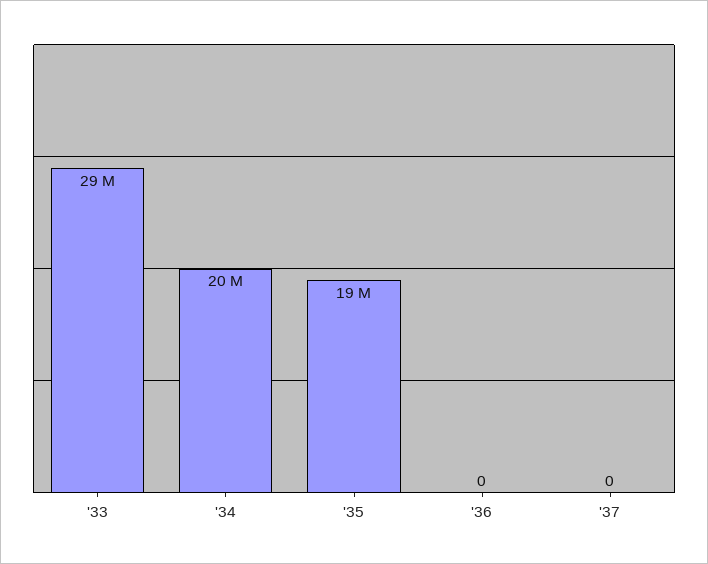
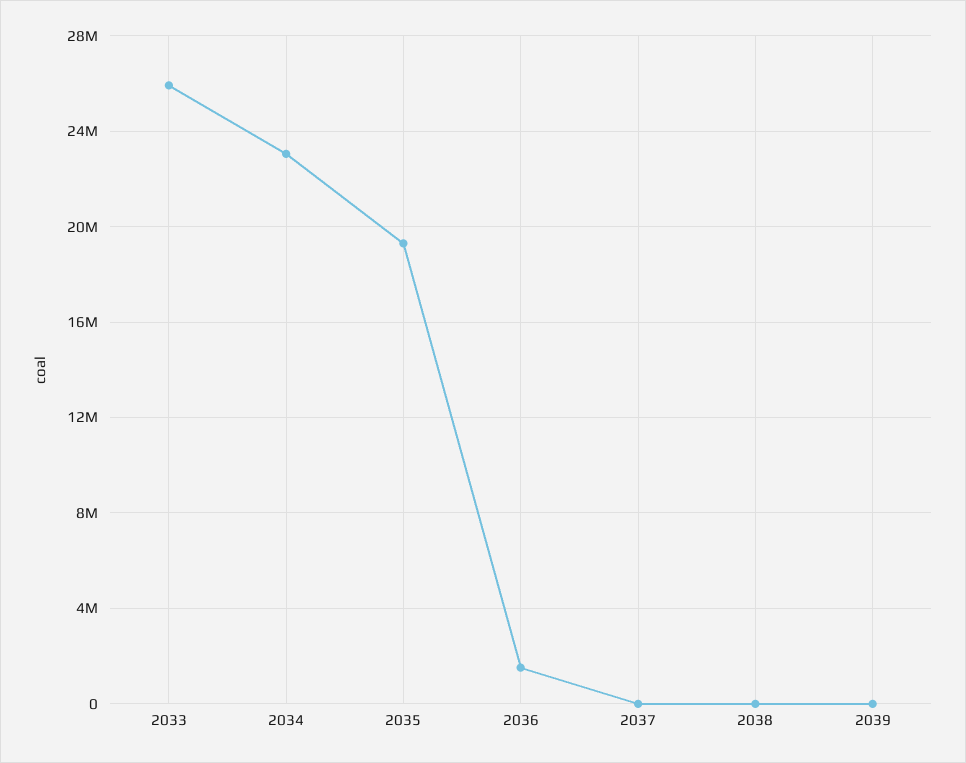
'33: 29000000 -> 26000000
'34: 20000000 -> 23000000
'36: 0 -> 1500000
2038: none -> 0
2039: none -> 0

